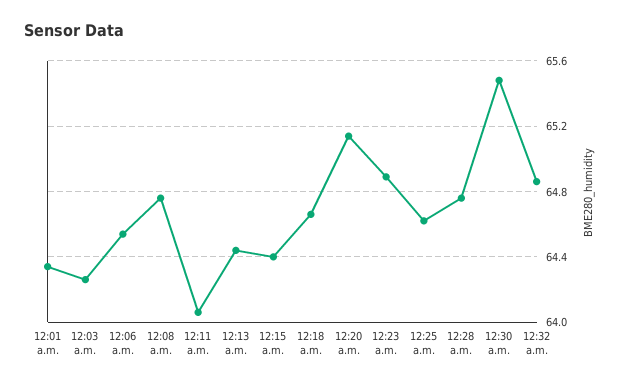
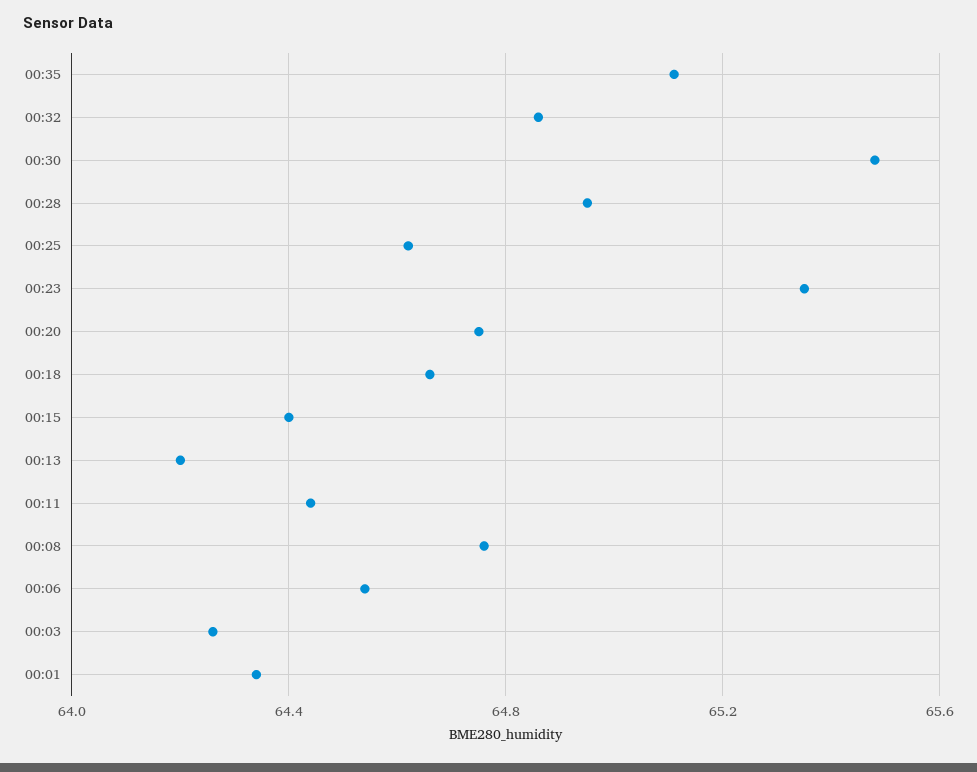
12:11 a.m.: 64.05 -> 64.45
12:13 a.m.: 64.45 -> 64.2
12:20 a.m.: 65.15 -> 64.75
12:23 a.m.: 64.9 -> 65.35
12:28 a.m.: 64.75 -> 64.95
00:35: none -> 65.1

